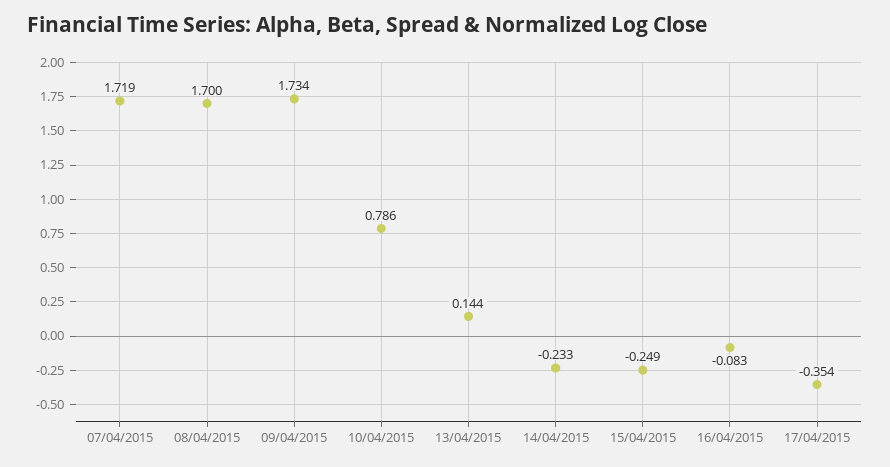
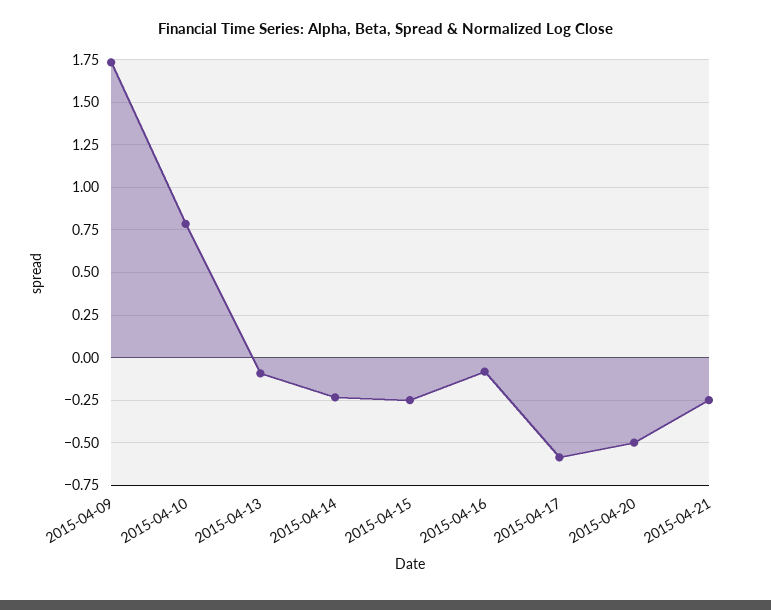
07/04/2015: 1.719 -> none
08/04/2015: 1.7 -> none
13/04/2015: 0.144 -> -0.1
17/04/2015: -0.354 -> -0.6
2015-04-20: none -> -0.5
2015-04-21: none -> -0.25

